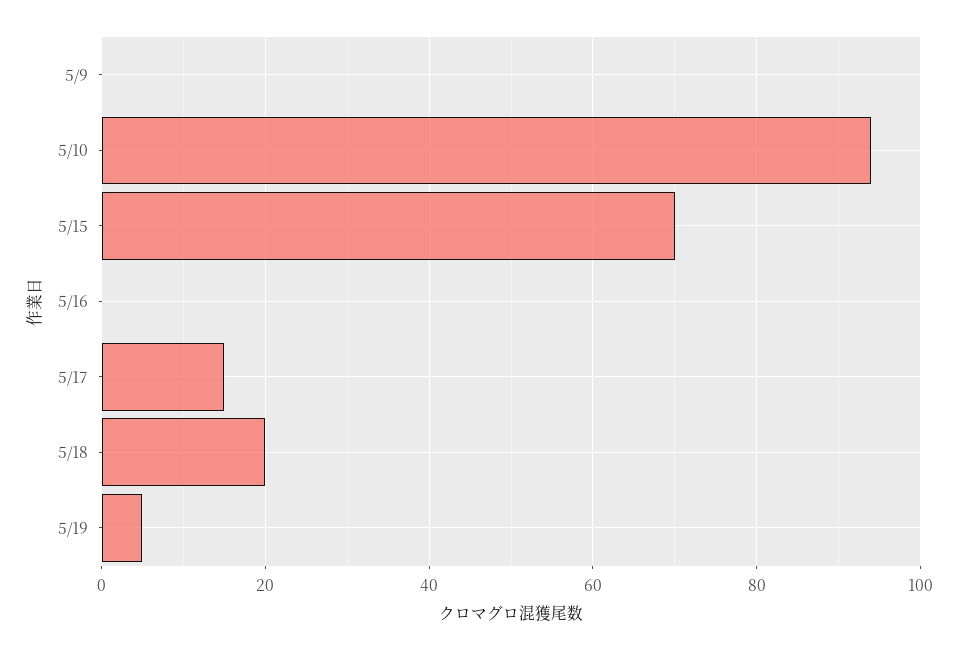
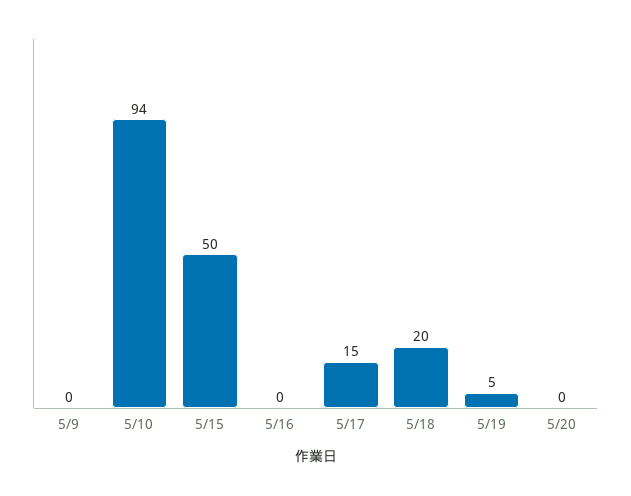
5/15: 70 -> 50
5/20: none -> 0

